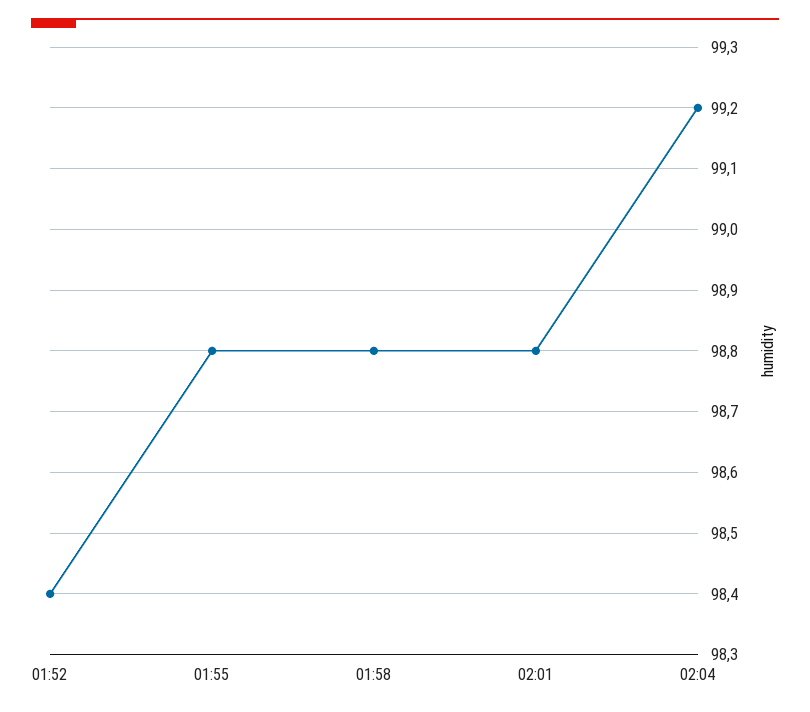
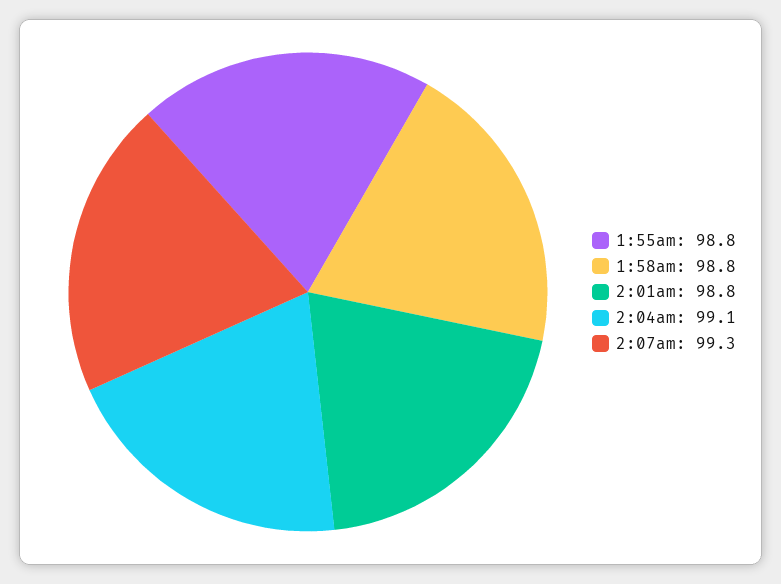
01:52: 98.4 -> none
02:04: 99.2 -> 99.1
2:07am: none -> 99.3

